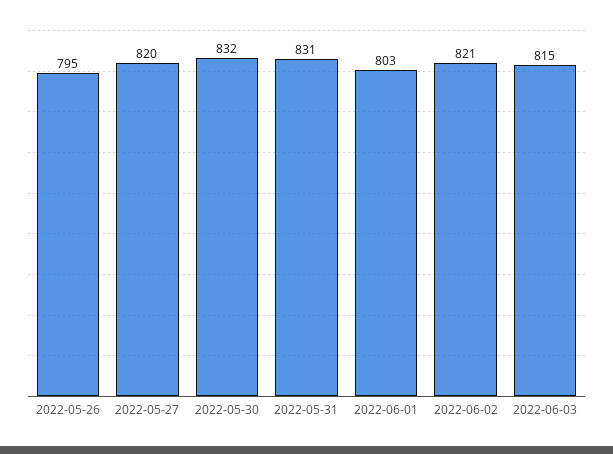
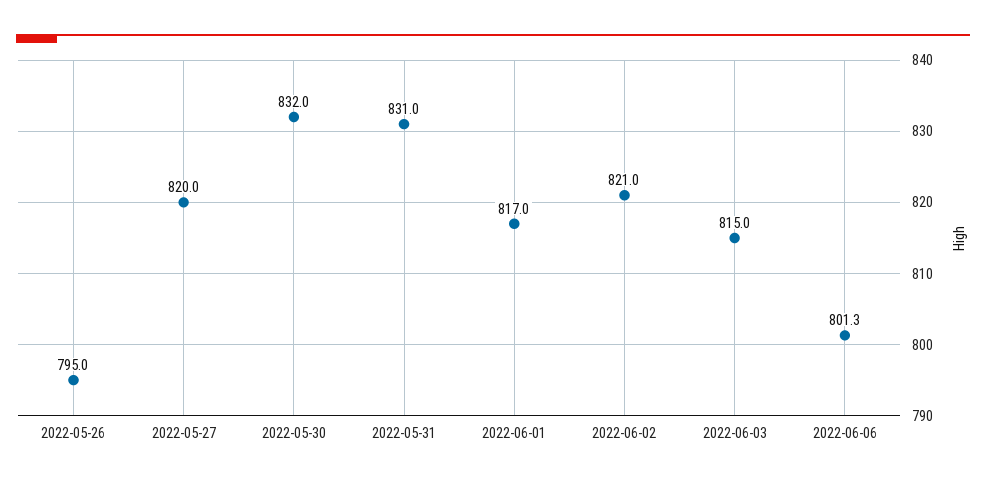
2022-06-01: 803 -> 817
2022-06-06: none -> 801.3

